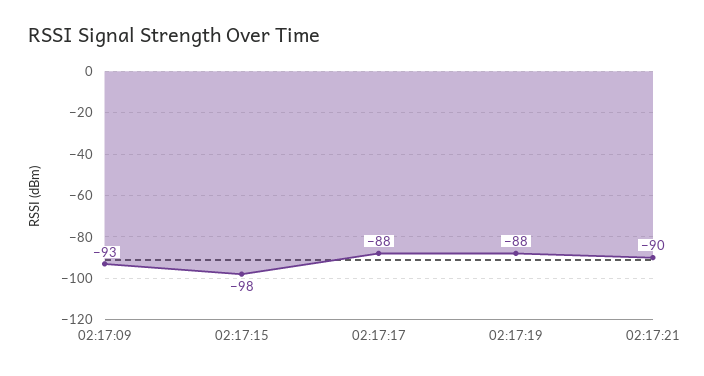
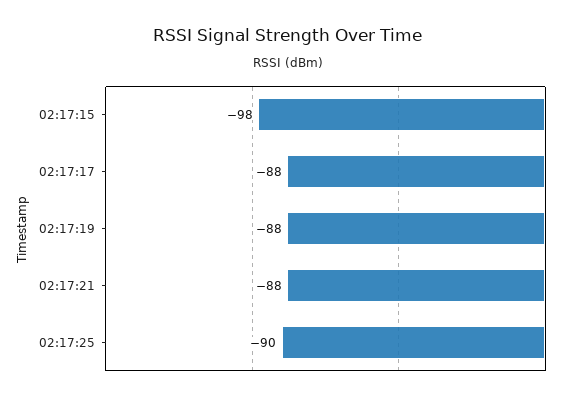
02:17:09: -93 -> none
02:17:21: -90 -> -88
02:17:25: none -> -90

